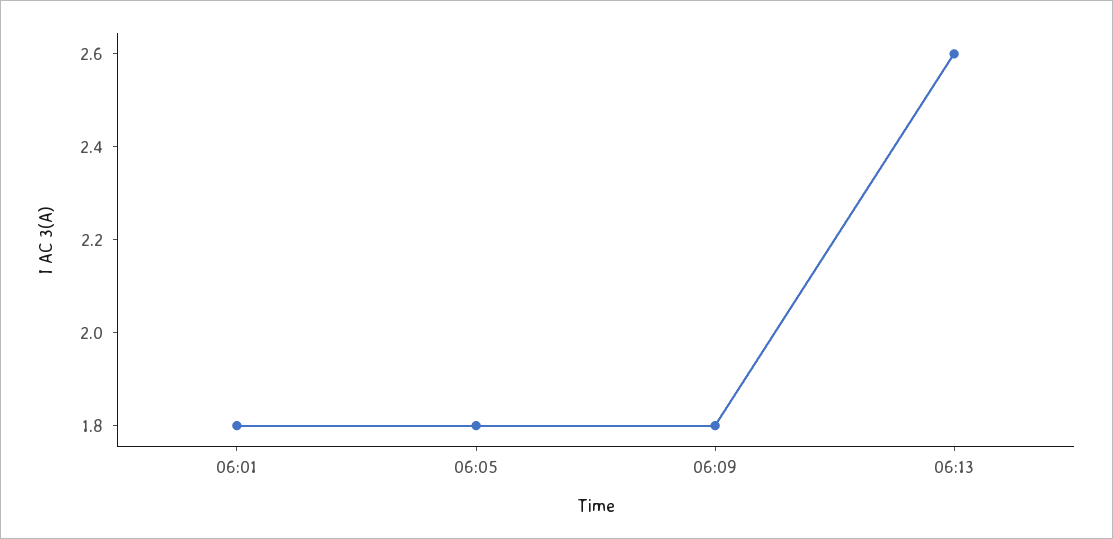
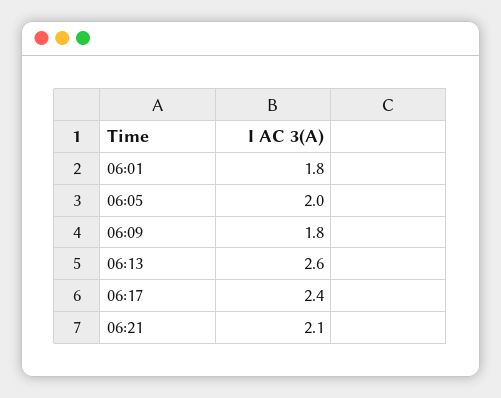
06:05: 1.8 -> 2
06:17: none -> 2.4
06:21: none -> 2.1

